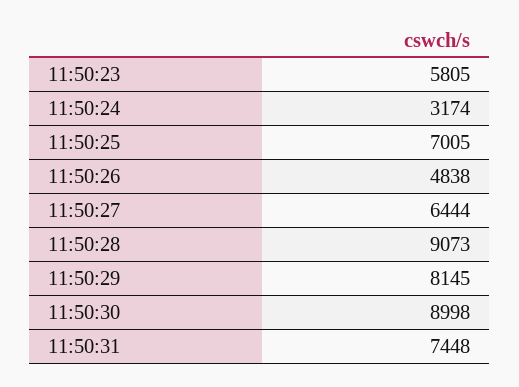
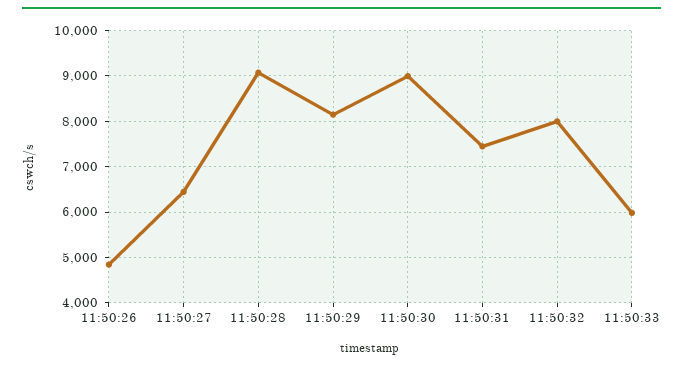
11:50:23: 5805 -> none
11:50:24: 3174 -> none
11:50:25: 7005 -> none
11:50:32: none -> 8000
11:50:33: none -> 6000

